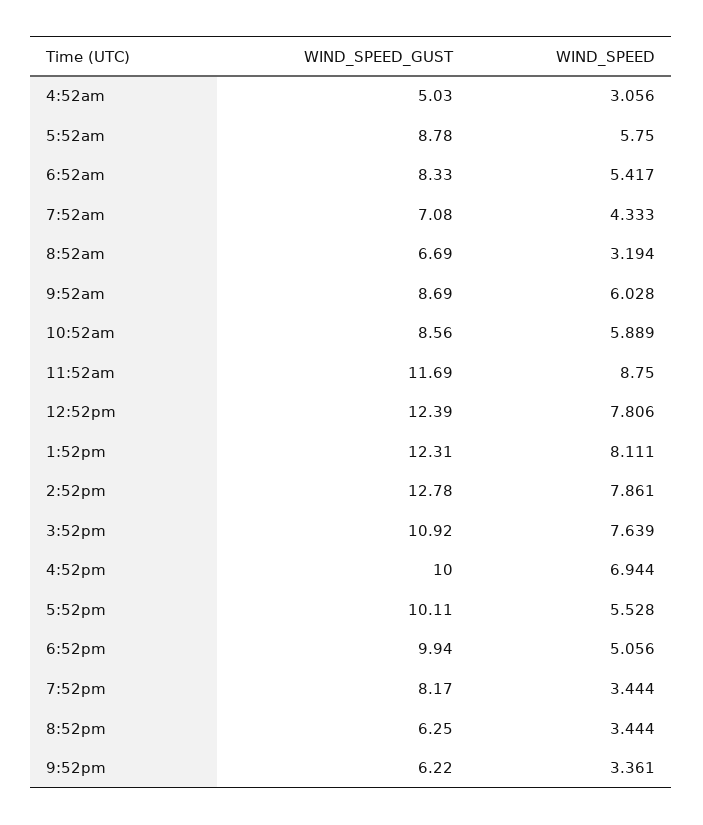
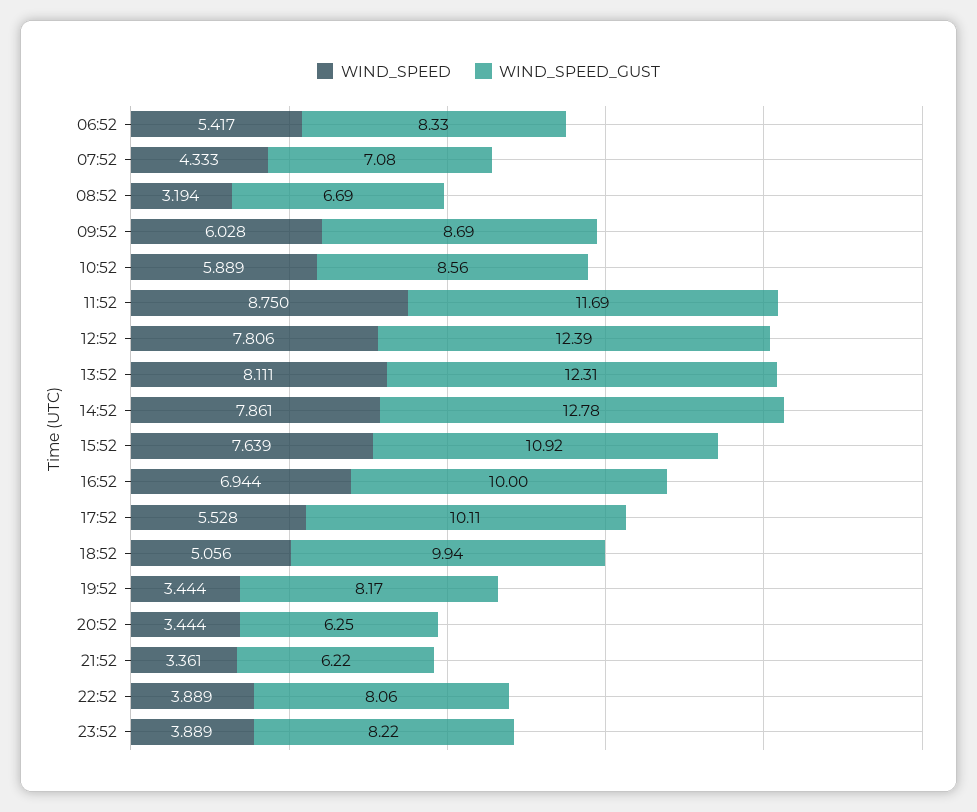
WIND_SPEED_GUST, 4:52am: 5.03 -> none
WIND_SPEED, 4:52am: 3.056 -> none
WIND_SPEED_GUST, 5:52am: 8.78 -> none
WIND_SPEED, 5:52am: 5.75 -> none
WIND_SPEED, 22:52: none -> 3.889
WIND_SPEED_GUST, 22:52: none -> 8.06
WIND_SPEED, 23:52: none -> 3.889
WIND_SPEED_GUST, 23:52: none -> 8.22

